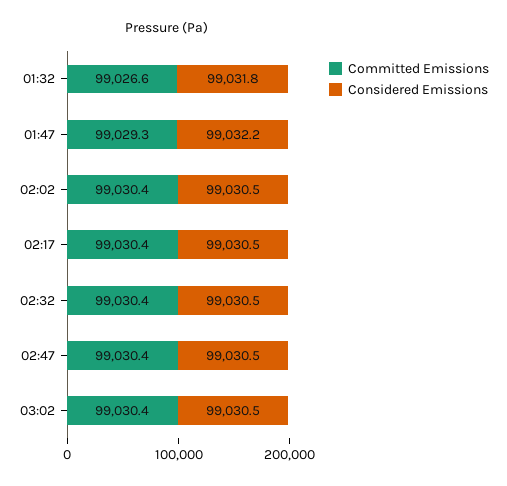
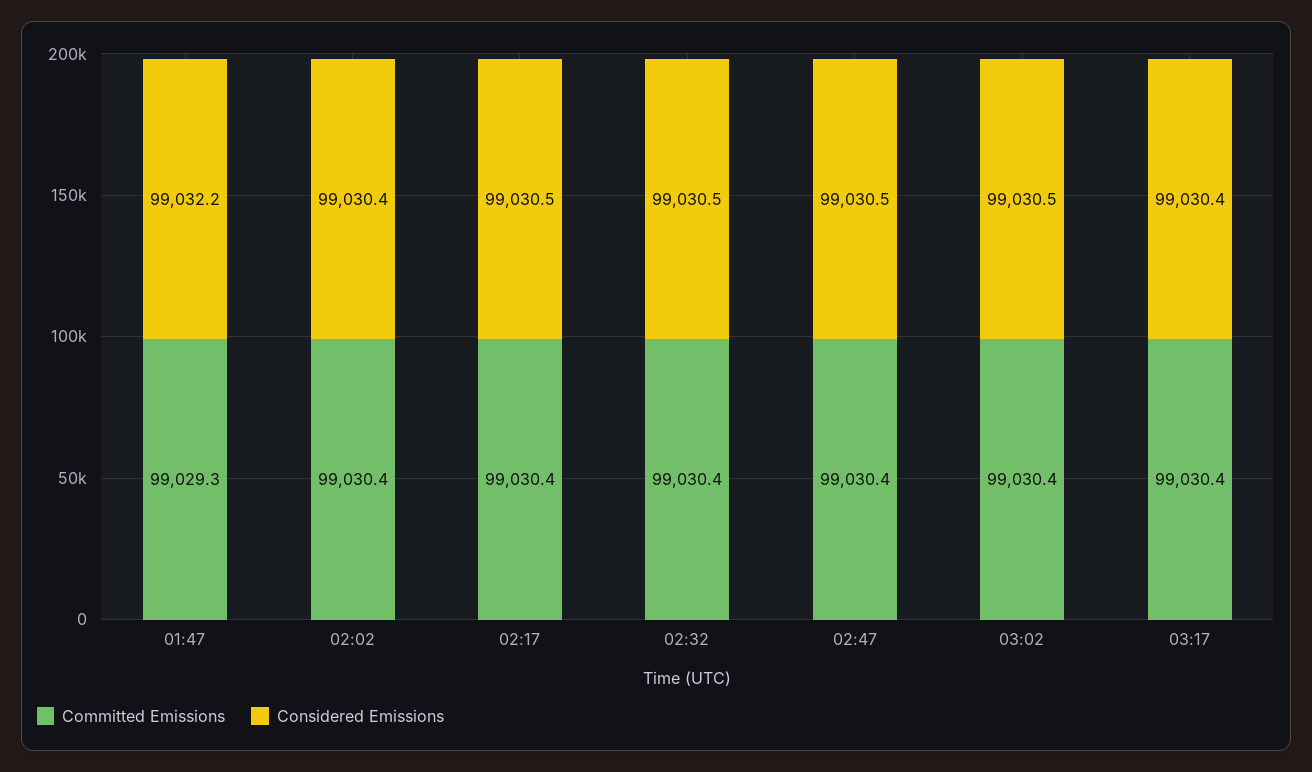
Committed Emissions, 01:32: 99026.6 -> none
Considered Emissions, 01:32: 99031.8 -> none
Considered Emissions, 02:02: 99030.5 -> 99030.4
Committed Emissions, 03:17: none -> 99030.4
Considered Emissions, 03:17: none -> 99030.4

